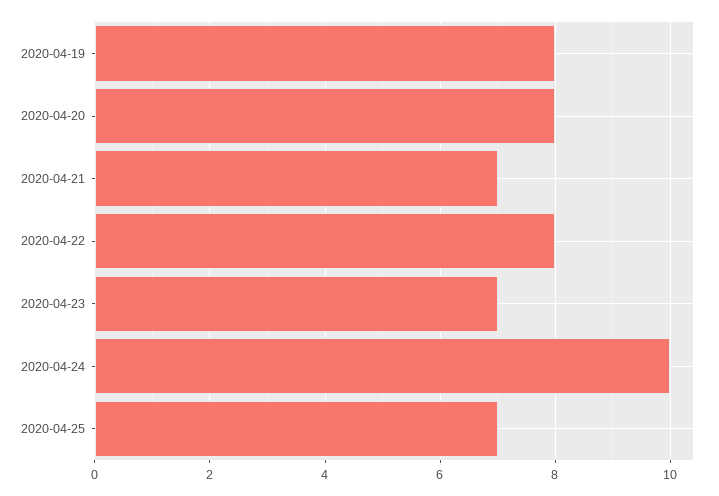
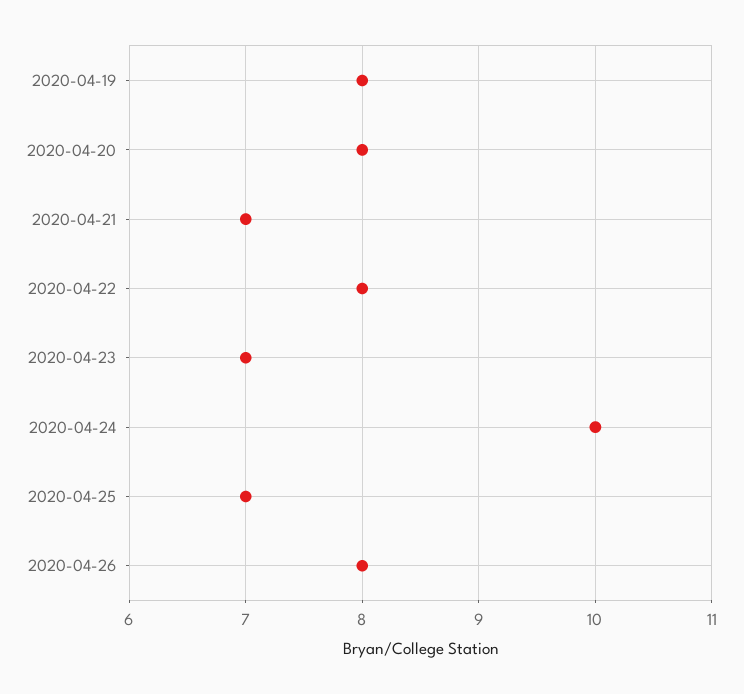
2020-04-26: none -> 8

